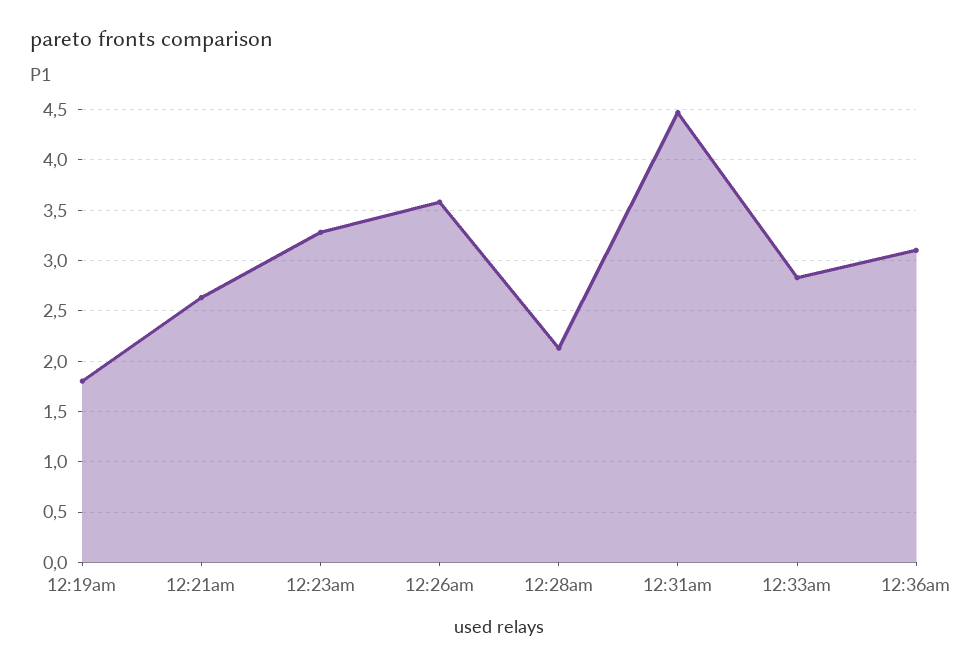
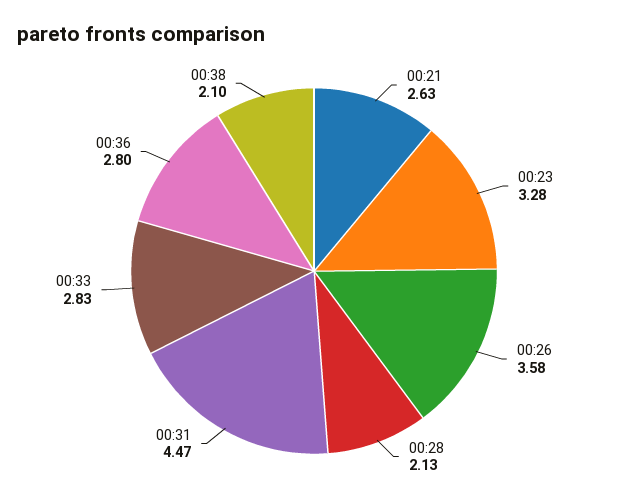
12:19am: 1.8 -> none
12:36am: 3.1 -> 2.8
00:38: none -> 2.1

